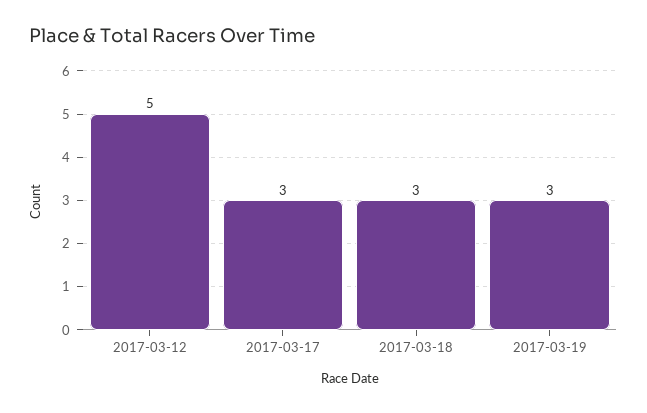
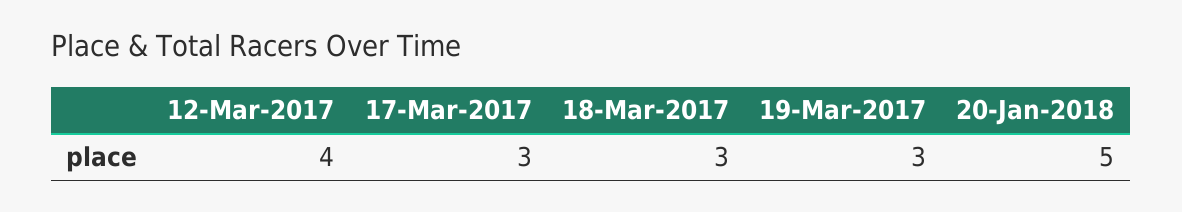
2017-03-12: 5 -> 4
20-Jan-2018: none -> 5

